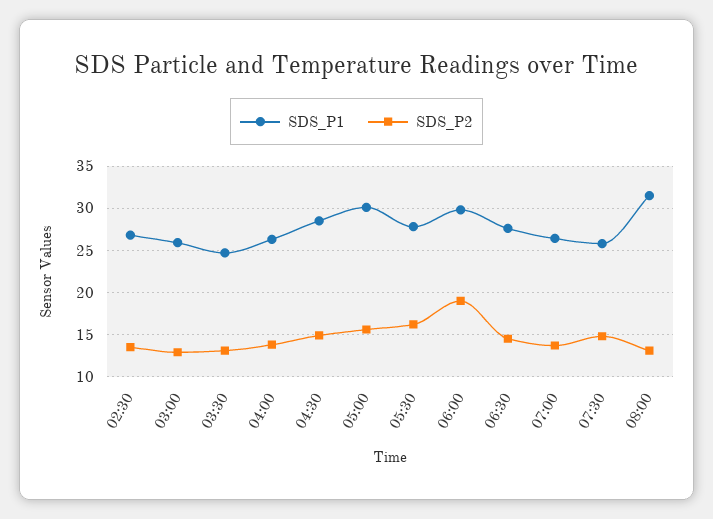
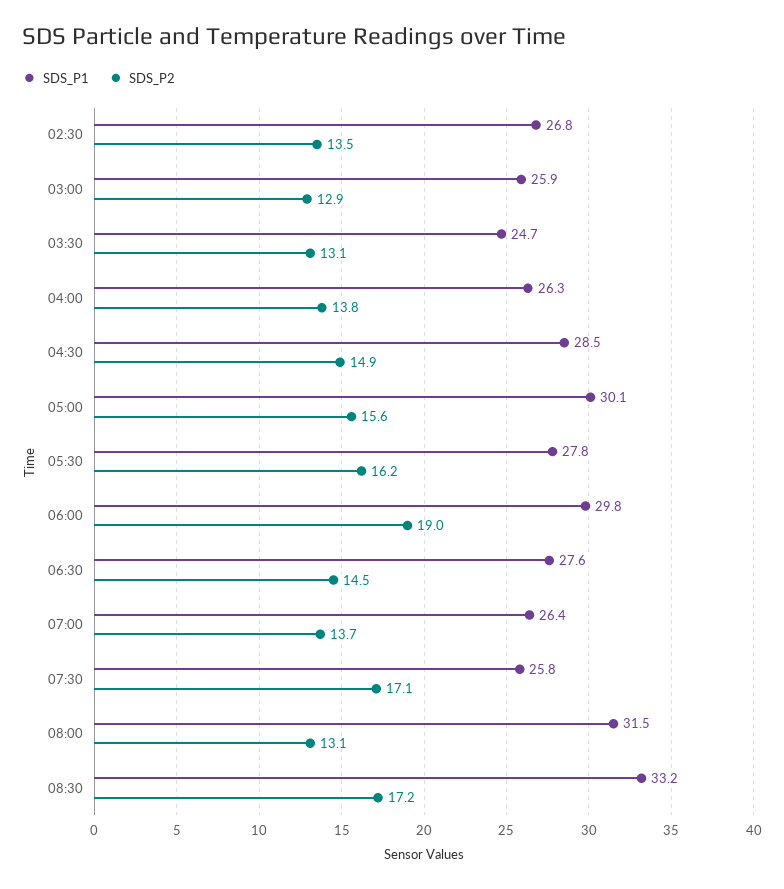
SDS_P2, 07:30: 15 -> 17.1
SDS_P1, 08:30: none -> 33.2
SDS_P2, 08:30: none -> 17.2

